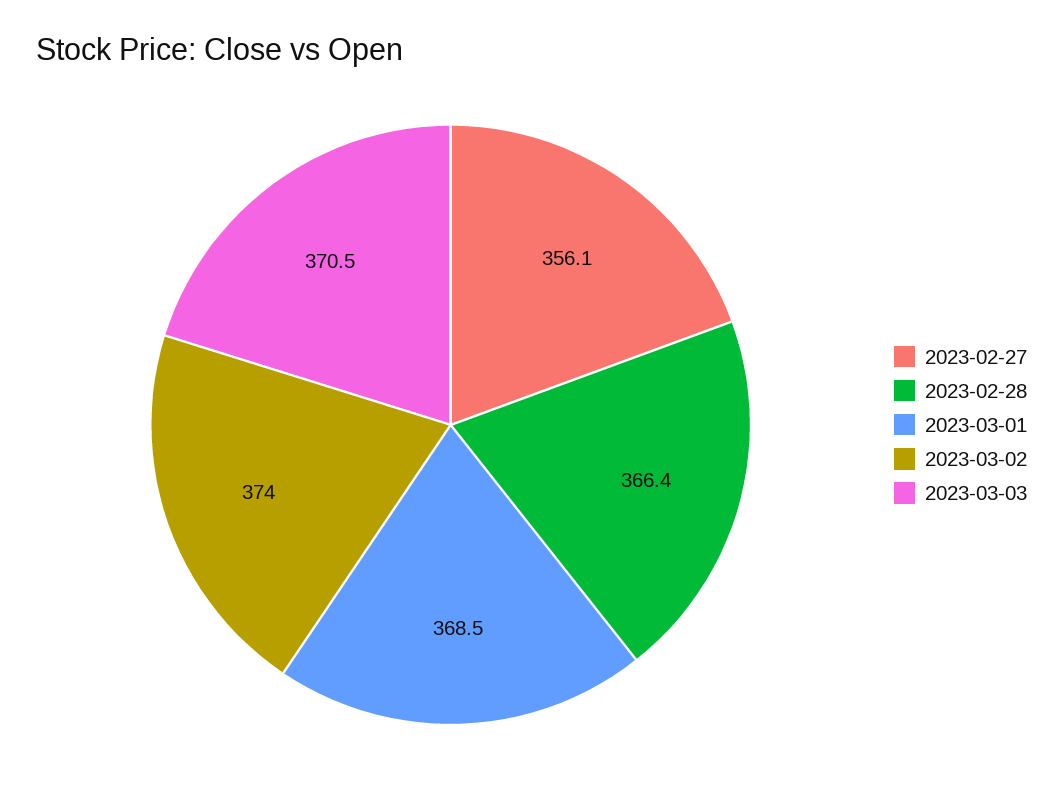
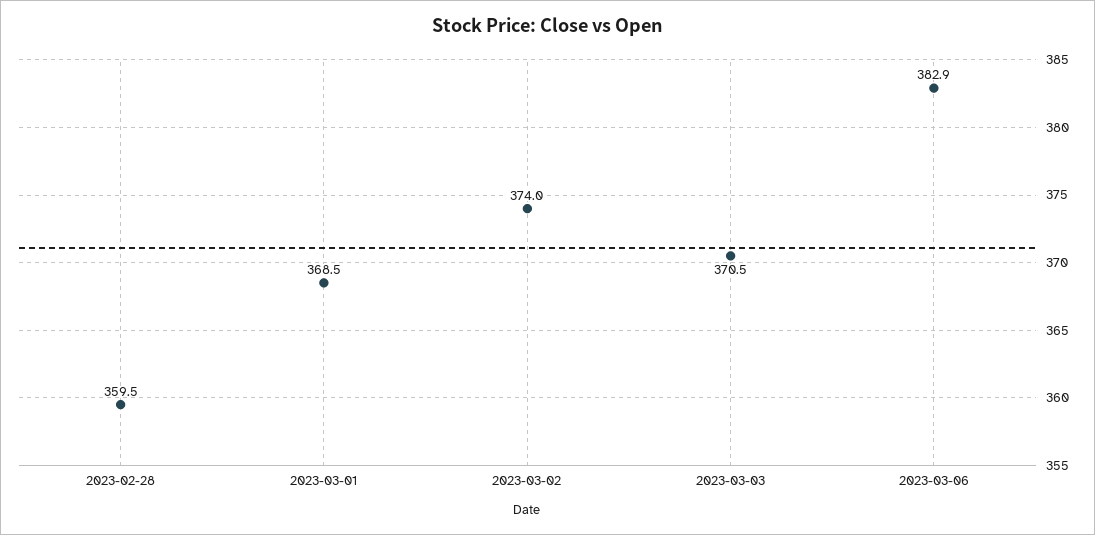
2023-02-27: 356.1 -> none
2023-02-28: 366.4 -> 359.5
2023-03-06: none -> 382.9

